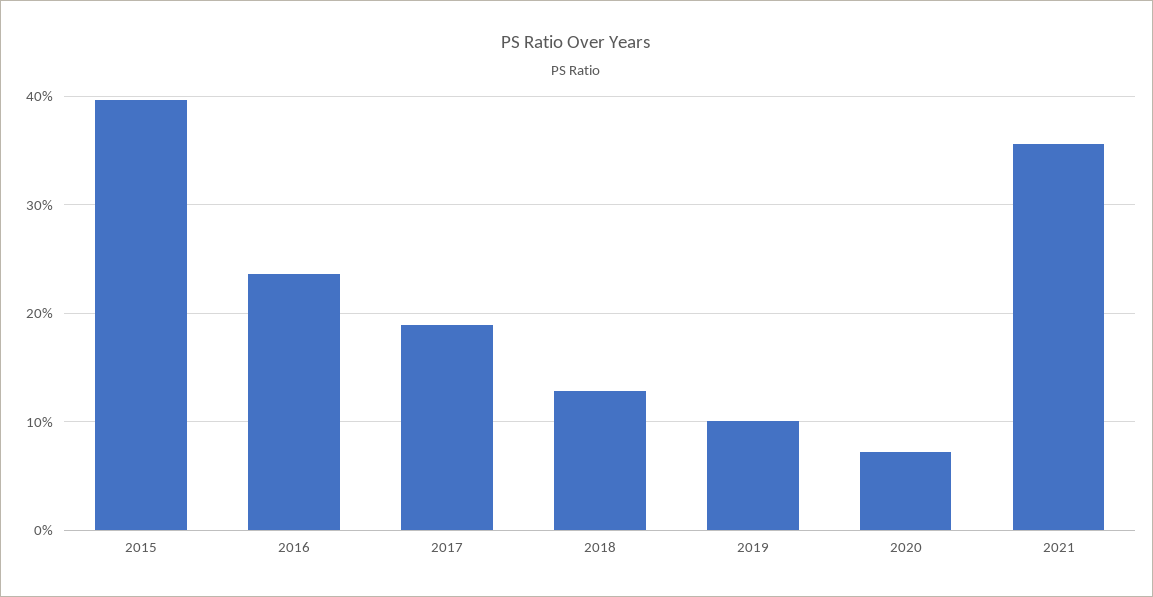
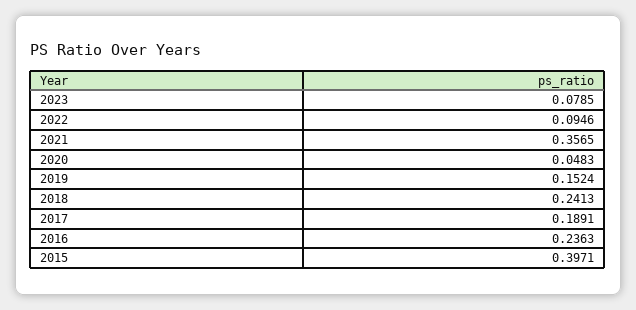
2018: 0.13 -> 0.2413
2019: 0.1 -> 0.1524
2020: 0.07 -> 0.0483
2023: none -> 0.0785
2022: none -> 0.0946

